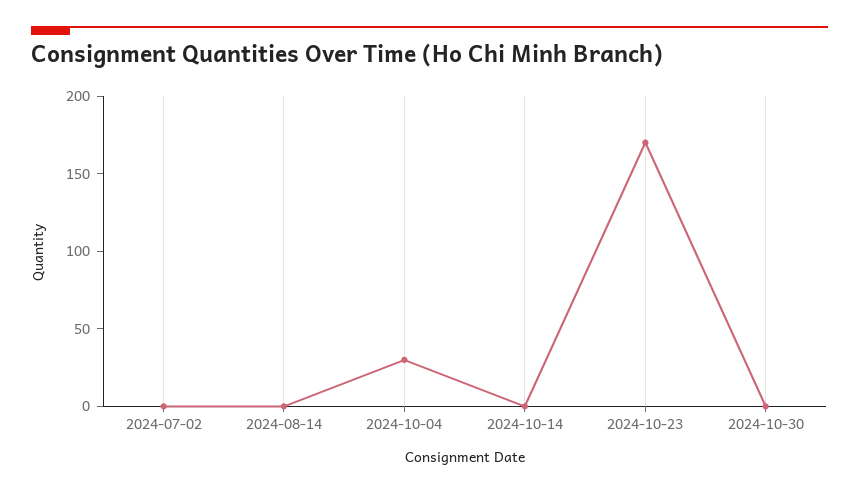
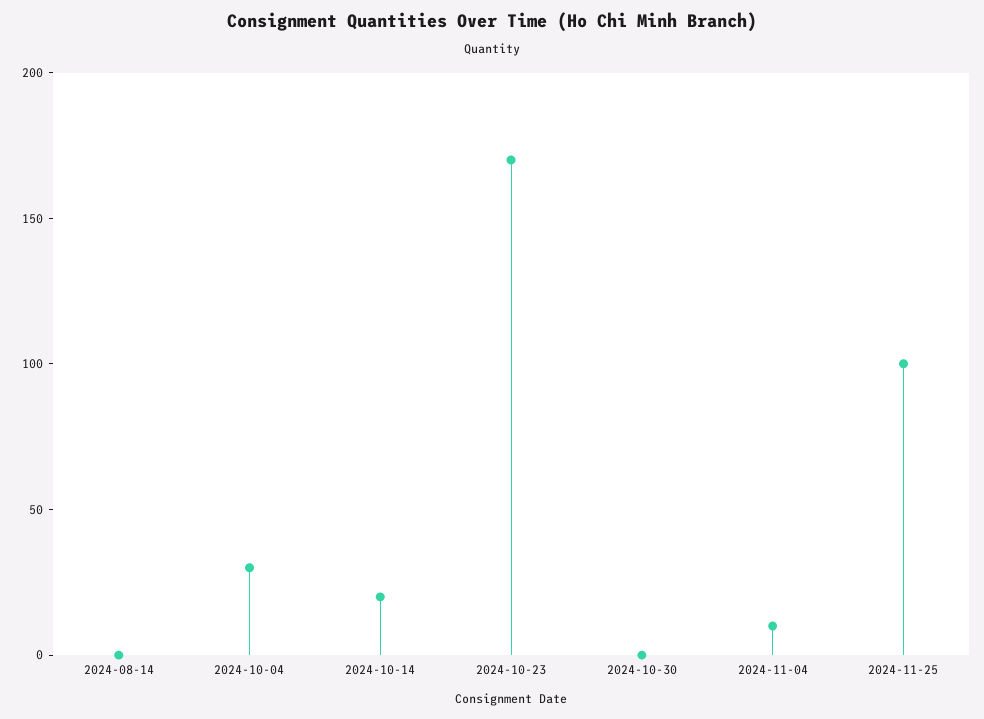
2024-07-02: 0 -> none
2024-10-14: 0 -> 20
2024-11-04: none -> 10
2024-11-25: none -> 100

